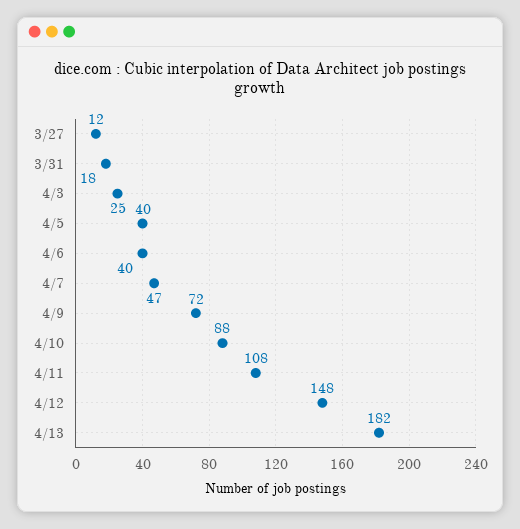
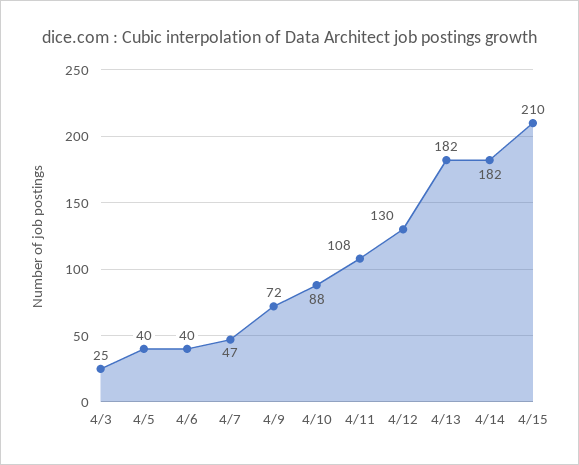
3/27: 12 -> none
3/31: 18 -> none
4/12: 148 -> 130
4/14: none -> 182
4/15: none -> 210

